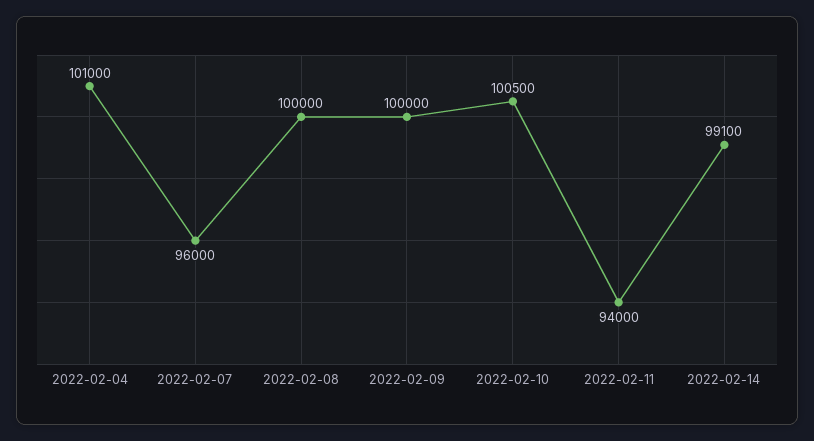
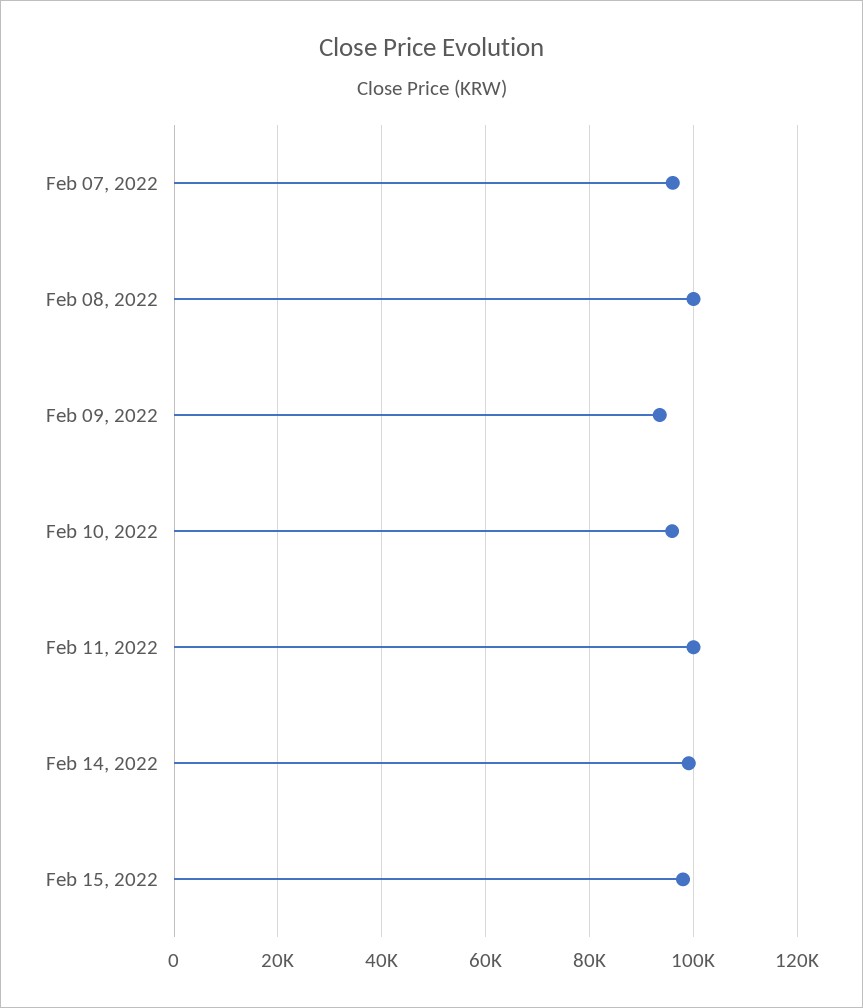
2022-02-04: 101000 -> none
2022-02-09: 100000 -> 94000
2022-02-10: 100500 -> 96000
2022-02-11: 94000 -> 100000
Feb 15, 2022: none -> 98000

